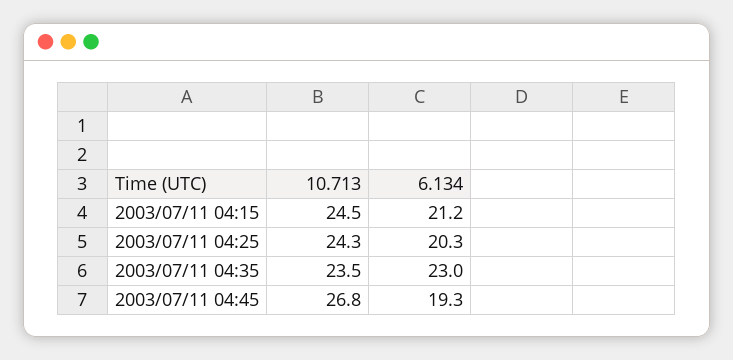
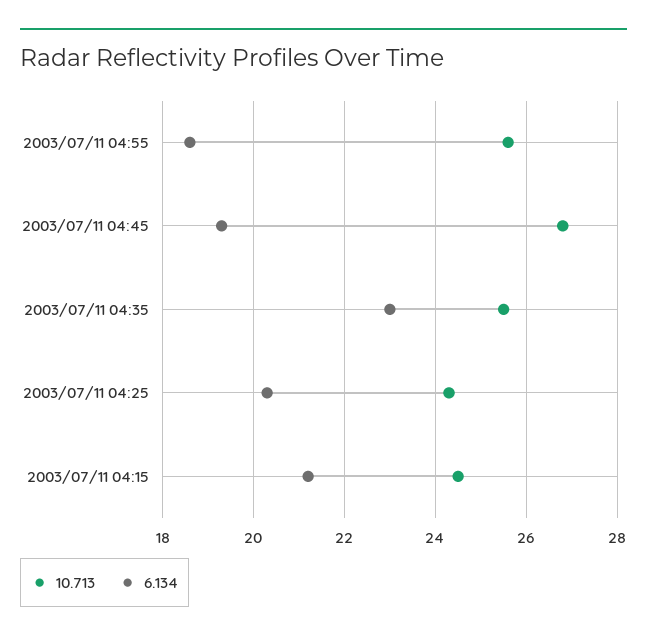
10.713, 2003/07/11 04:35: 23.5 -> 25.5
10.713, 2003/07/11 04:55: none -> 25.5
6.134, 2003/07/11 04:55: none -> 18.5

